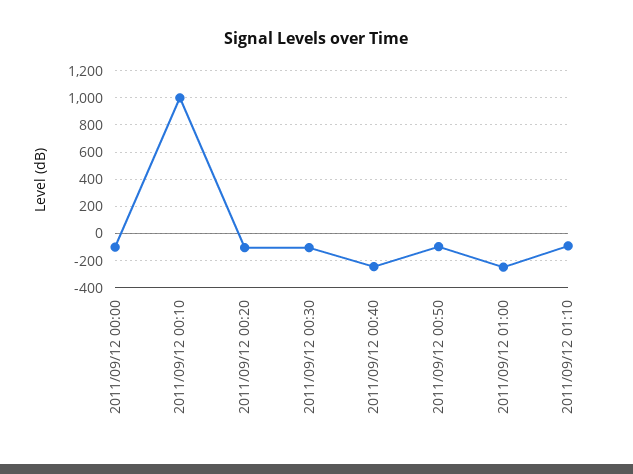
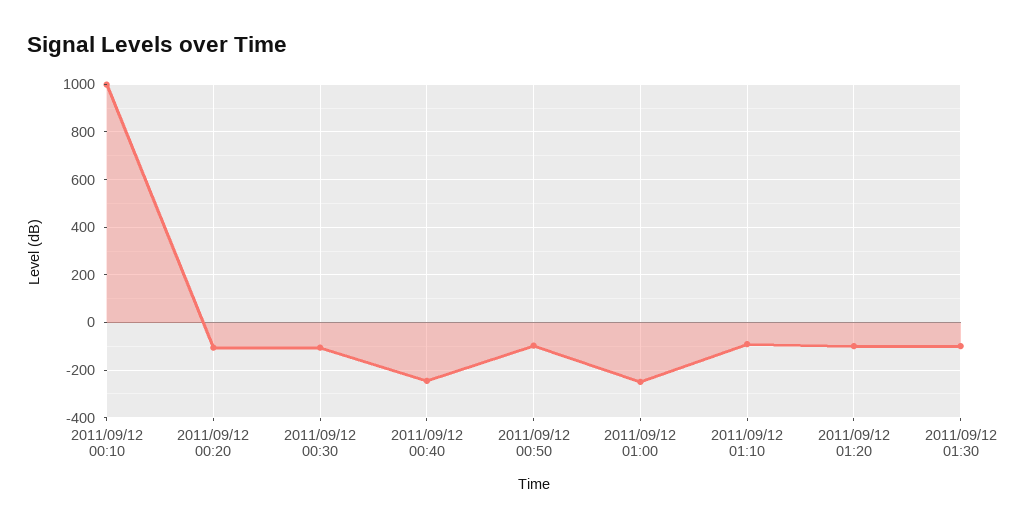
2011/09/12 00:00: -100 -> none
2011/09/12 01:20: none -> -100
2011/09/12 01:30: none -> -100

